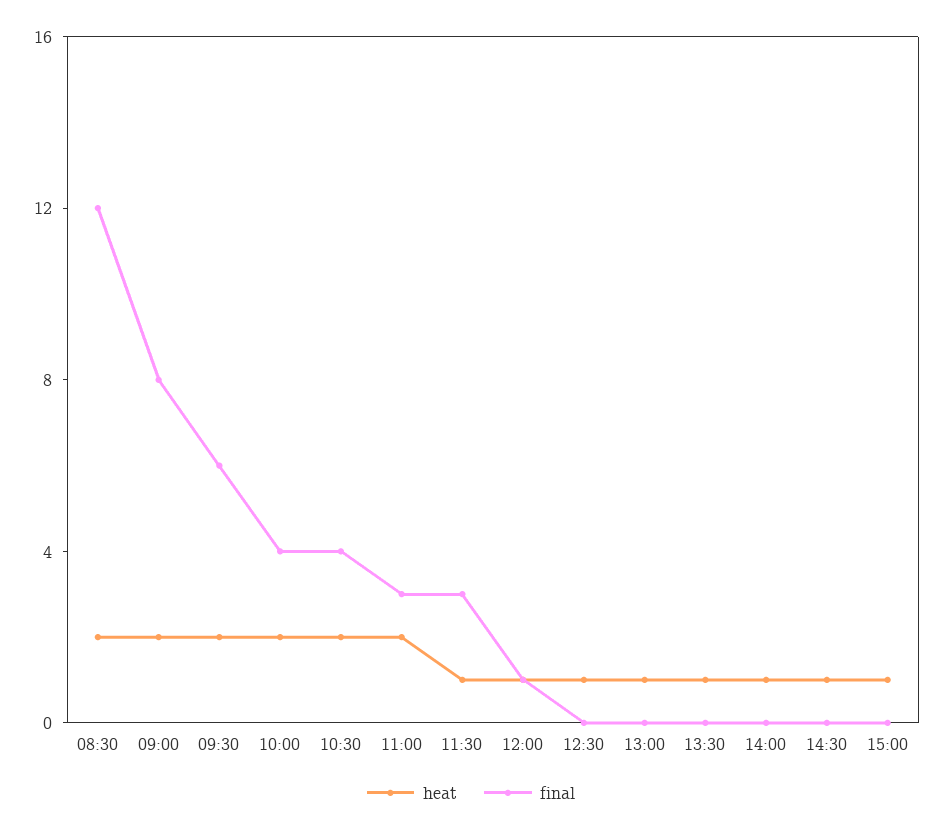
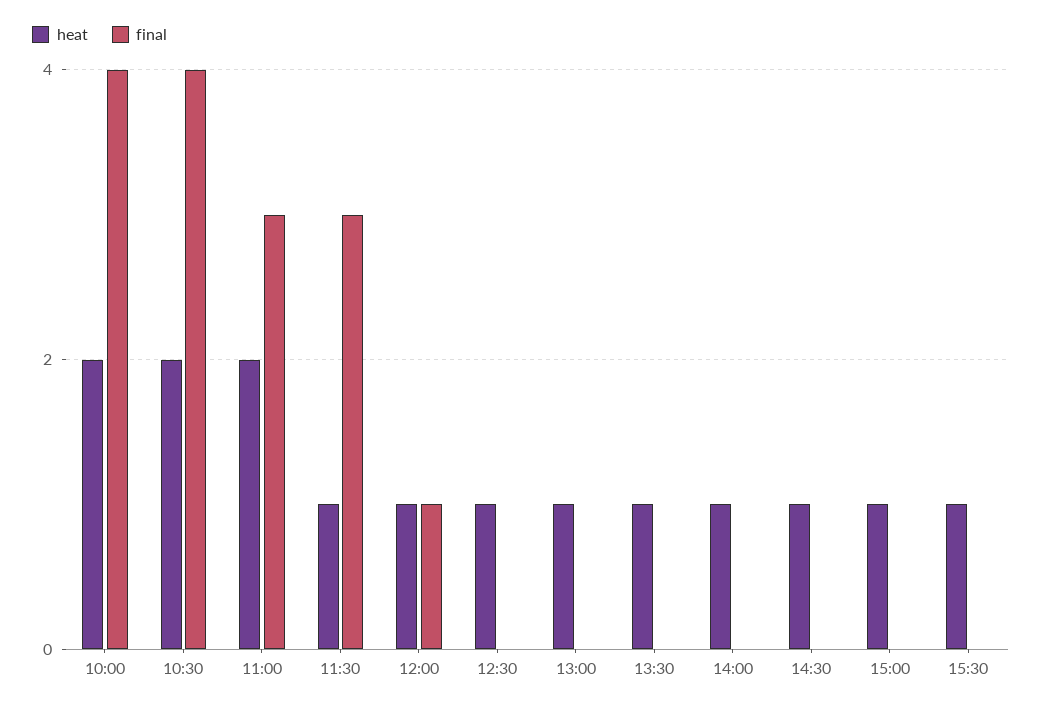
heat, 08:30: 2 -> none
final, 08:30: 12 -> none
heat, 09:00: 2 -> none
final, 09:00: 8 -> none
heat, 09:30: 2 -> none
final, 09:30: 6 -> none
heat, 15:30: none -> 1
final, 15:30: none -> 0

